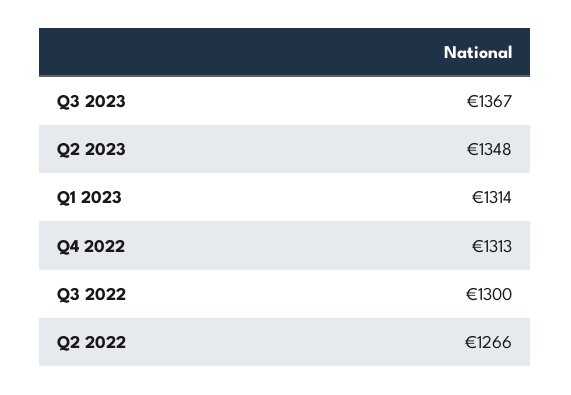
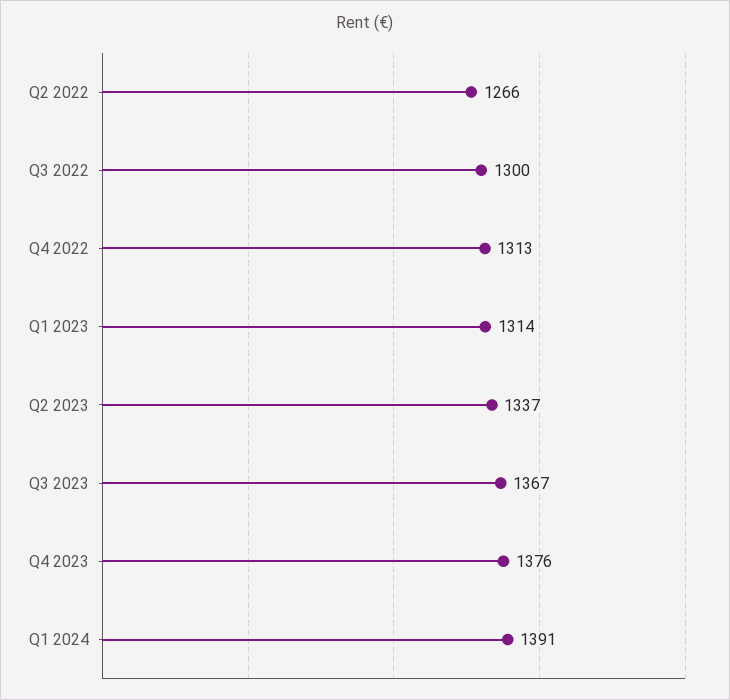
Q2 2023: 1348 -> 1337
Q4 2023: none -> 1376
Q1 2024: none -> 1391

